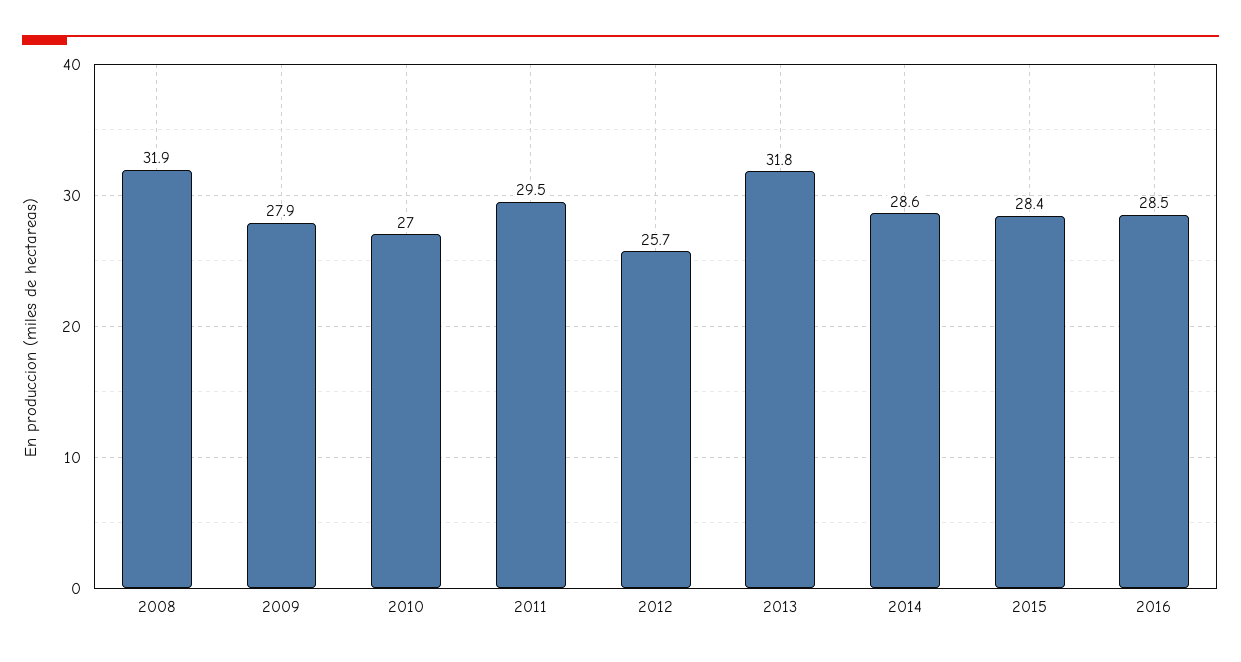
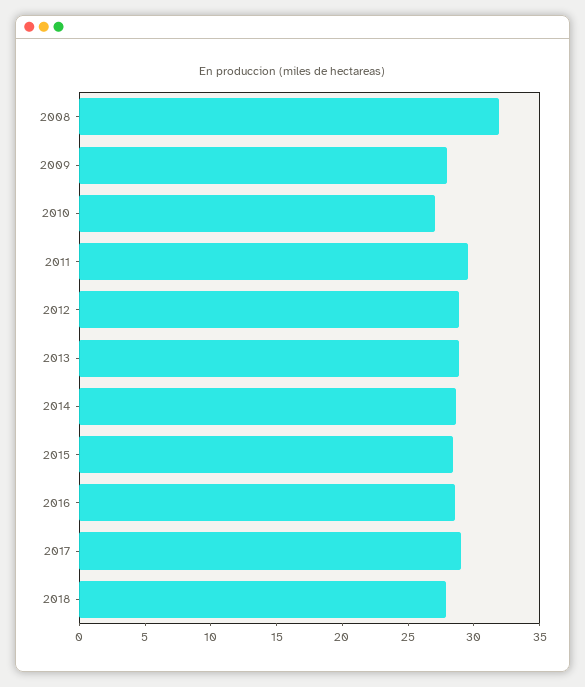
2012: 25.7 -> 29
2013: 31.8 -> 29
2017: none -> 29
2018: none -> 28

